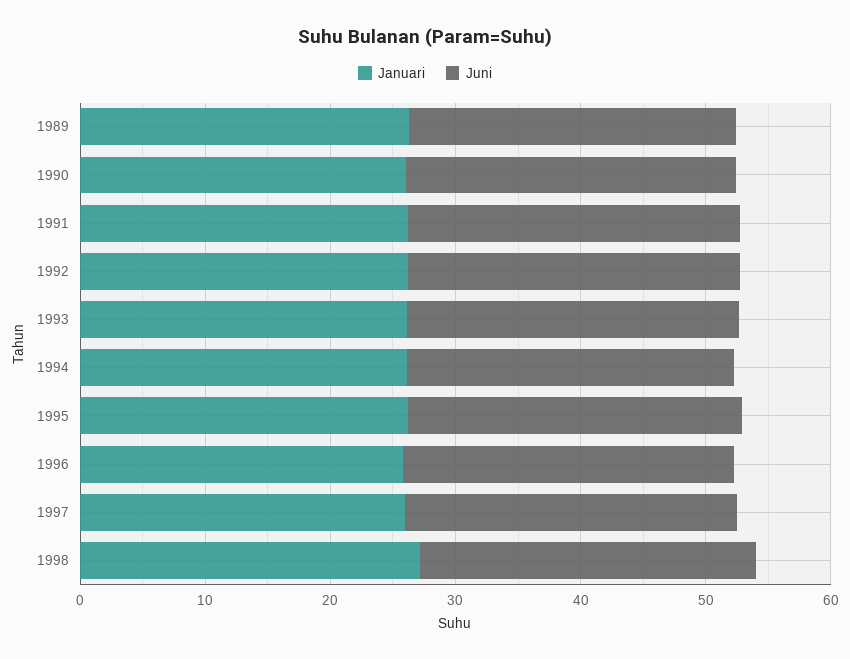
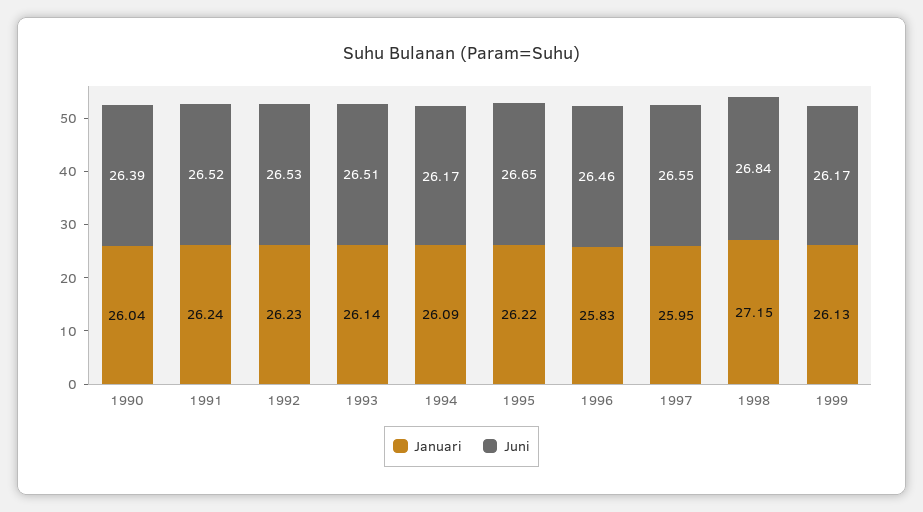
Januari, 1989: 26 -> none
Juni, 1989: 26 -> none
Januari, 1999: none -> 26.13
Juni, 1999: none -> 26.17

